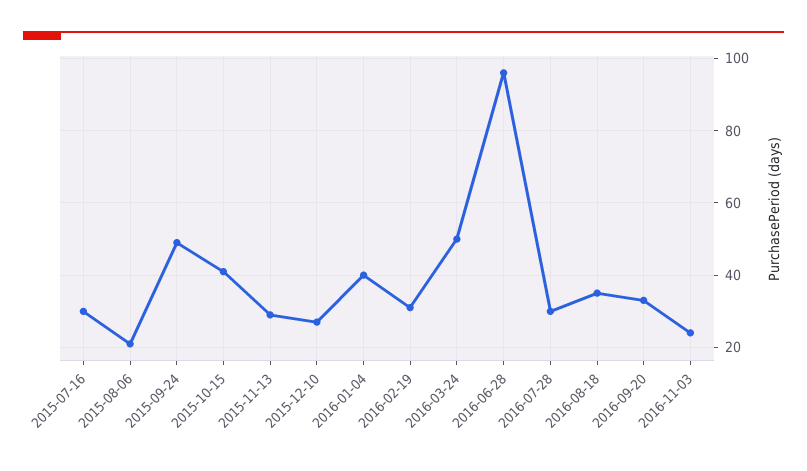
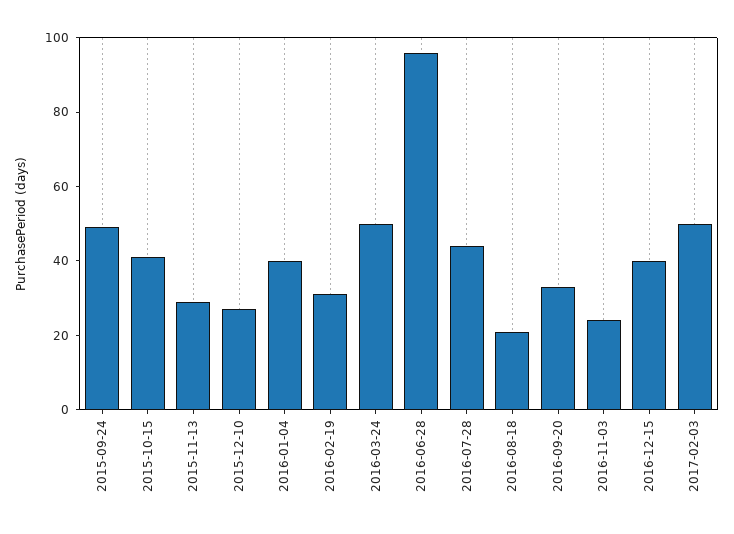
2015-07-16: 30 -> none
2015-08-06: 20 -> none
2016-07-28: 30 -> 45
2016-08-18: 35 -> 20
2016-12-15: none -> 40
2017-02-03: none -> 50

